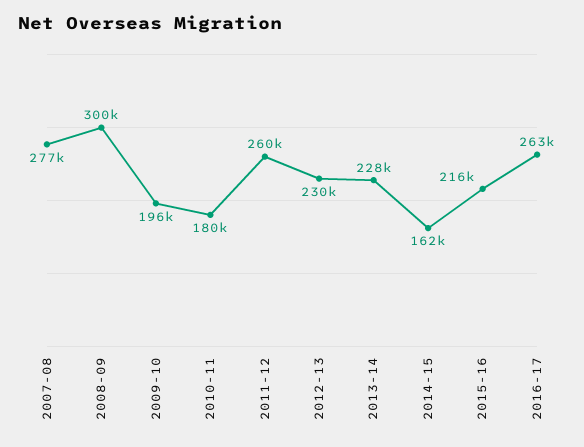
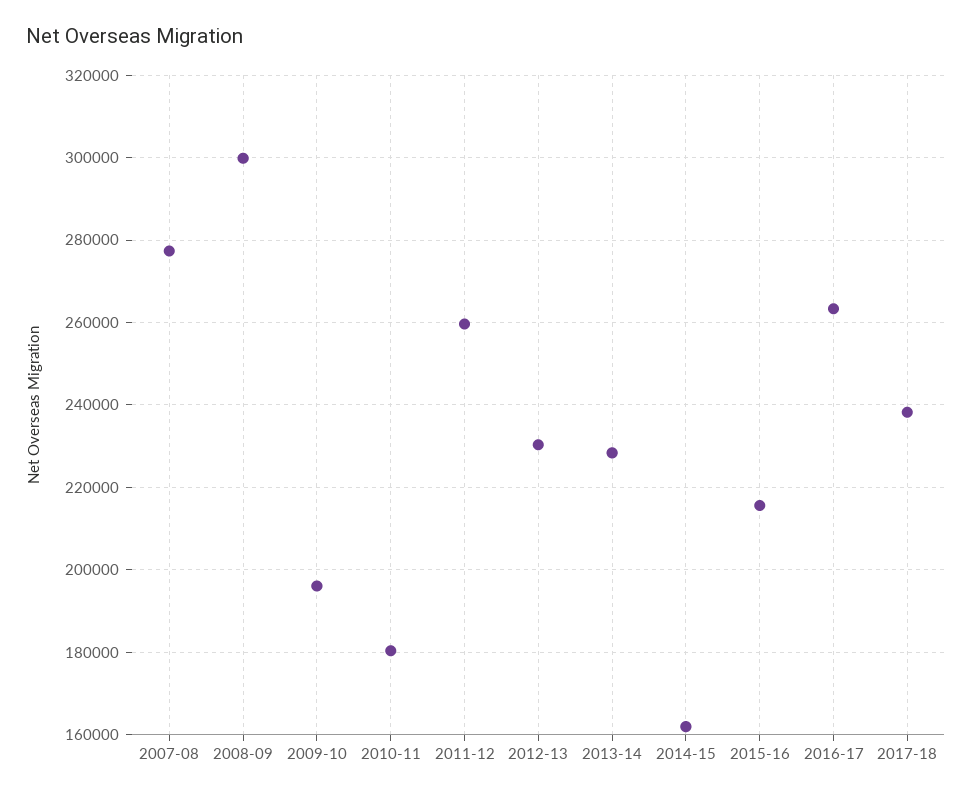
2017-18: none -> 238000

